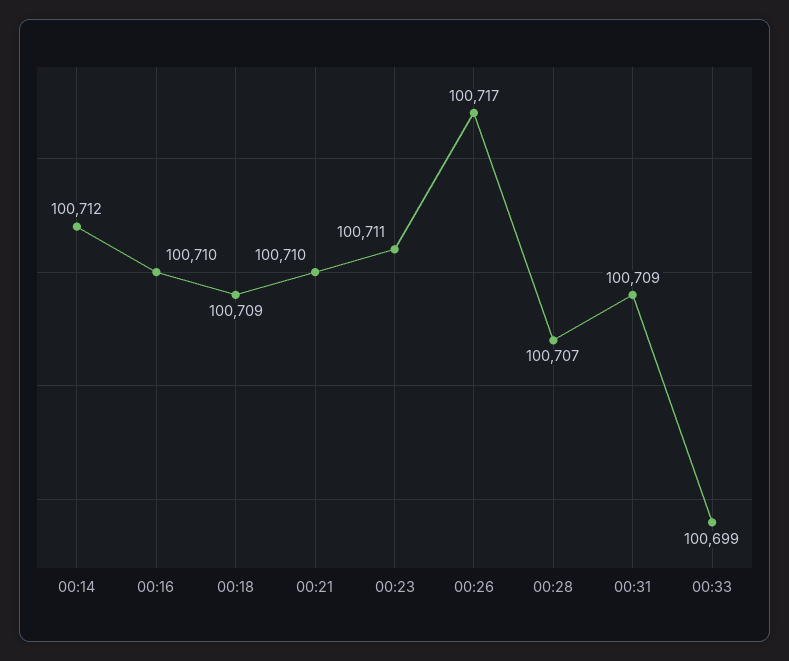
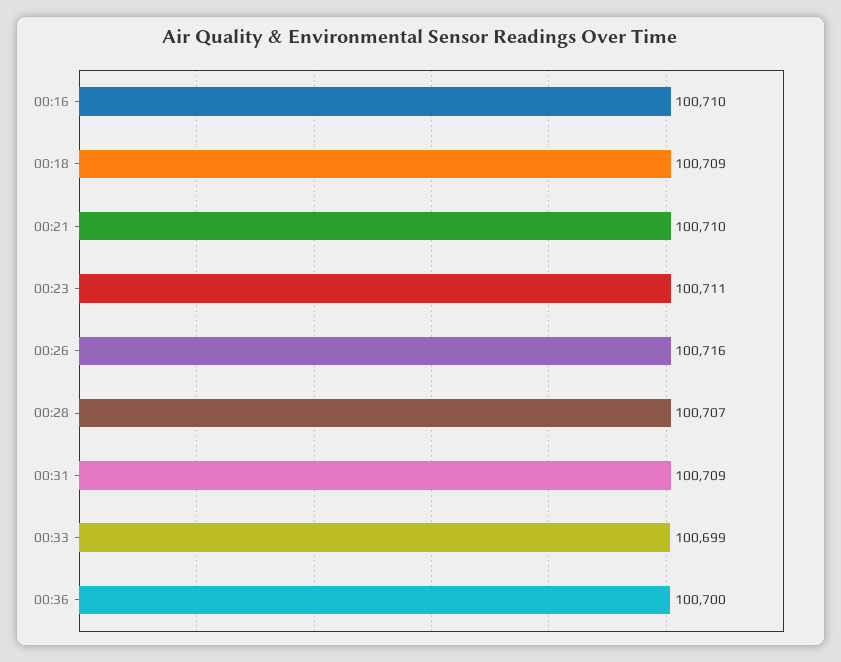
00:14: 100712 -> none
00:26: 100717 -> 100716
00:36: none -> 100700

